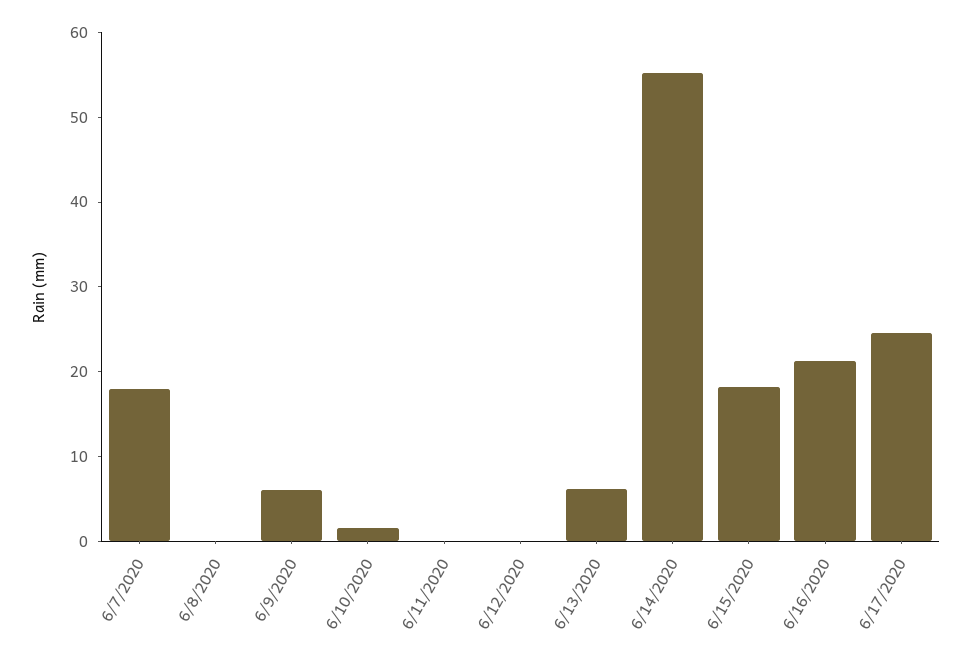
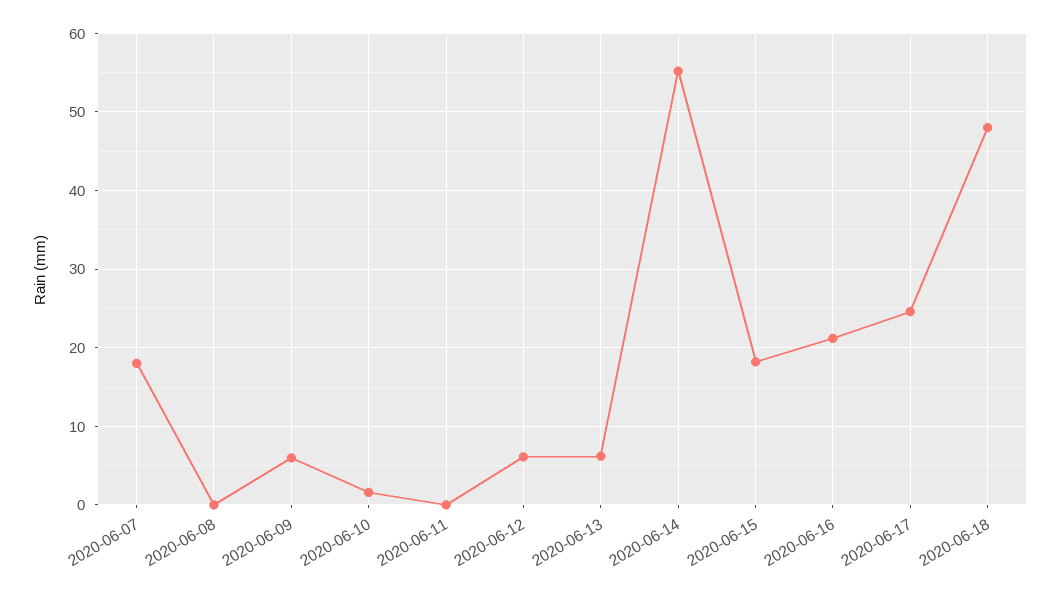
6/12/2020: 0 -> 6
2020-06-18: none -> 48

